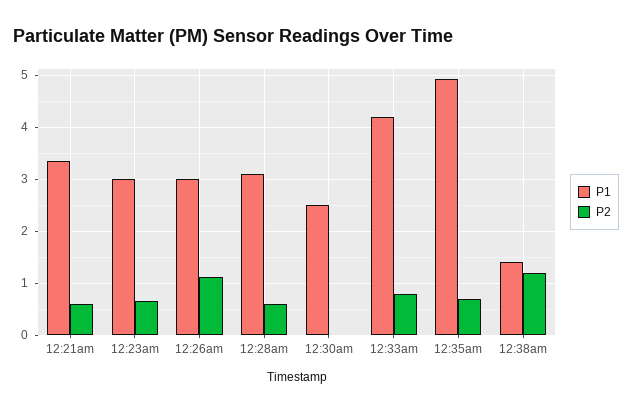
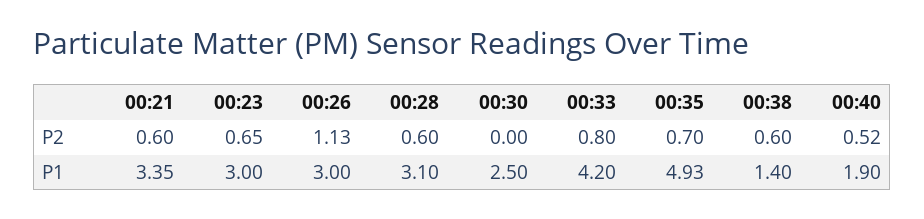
P2, 12:38am: 1.2 -> 0.6
P2, 00:40: none -> 0.52
P1, 00:40: none -> 1.9

